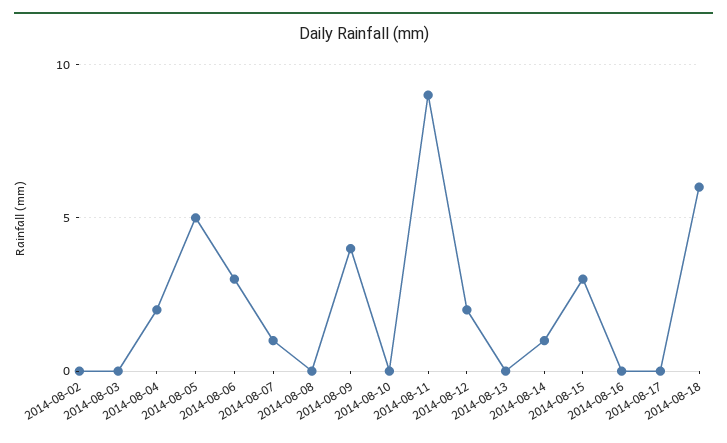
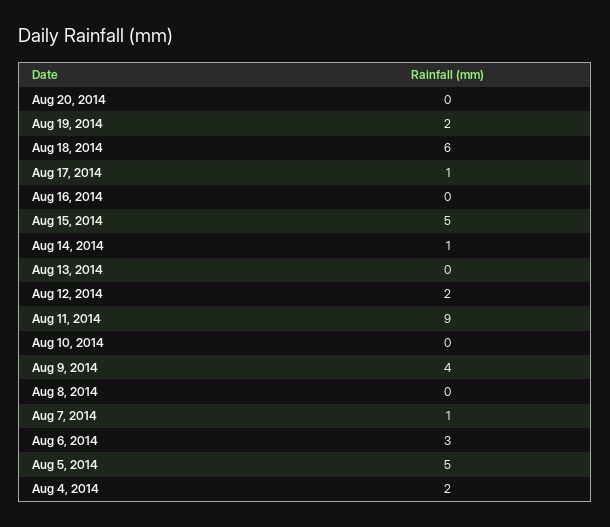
2014-08-02: 0 -> none
2014-08-03: 0 -> none
2014-08-15: 3 -> 5
2014-08-17: 0 -> 1
Aug 20, 2014: none -> 0
Aug 19, 2014: none -> 2

